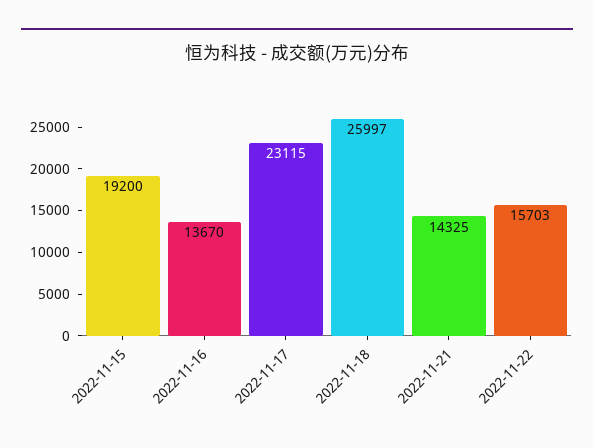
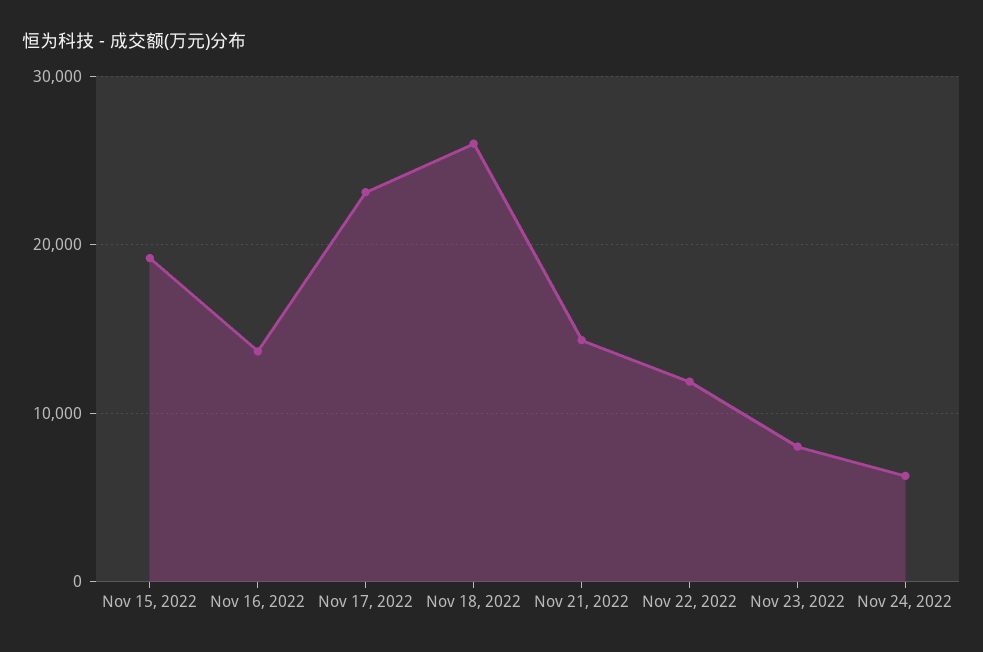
2022-11-22: 15703 -> 12000
Nov 23, 2022: none -> 8000
Nov 24, 2022: none -> 6000

